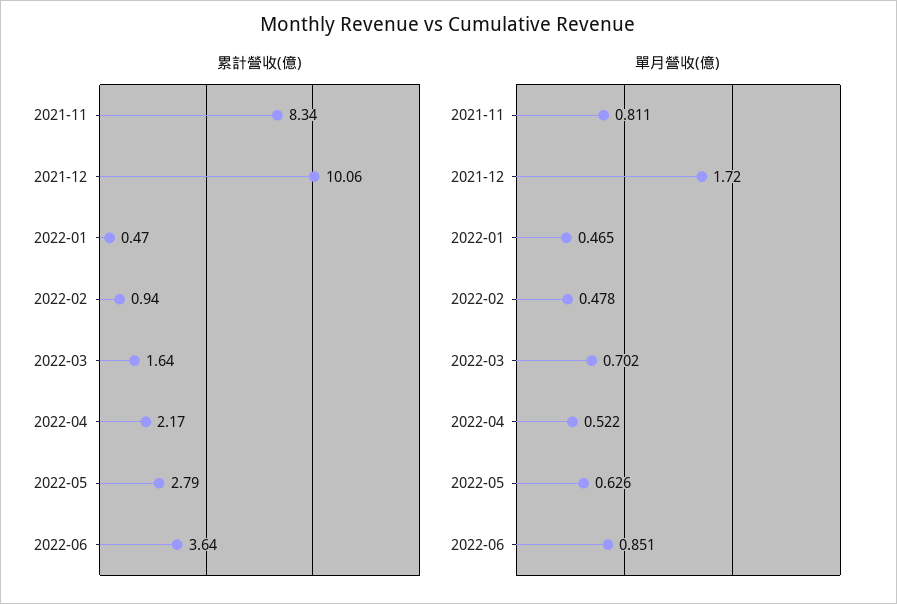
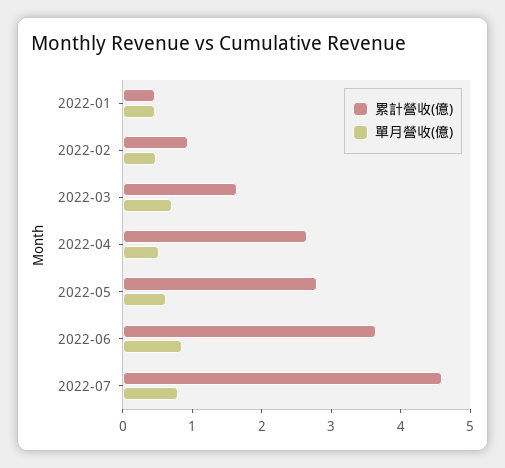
累計營收(億), 2021-11: 8.34 -> none
累計營收(億), 2021-12: 10.06 -> none
累計營收(億), 2022-04: 2.17 -> 2.6
單月營收(億), 2021-11: 0.811 -> none
單月營收(億), 2021-12: 1.72 -> none
累計營收(億), 2022-07: none -> 4.6
單月營收(億), 2022-07: none -> 0.8

